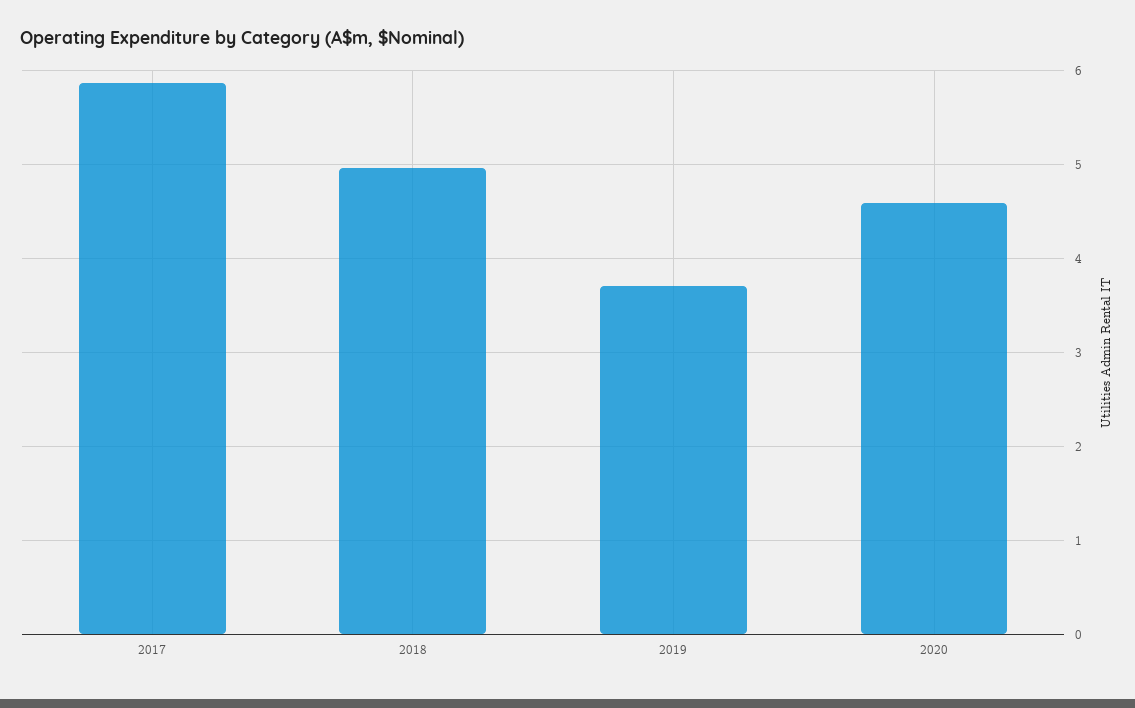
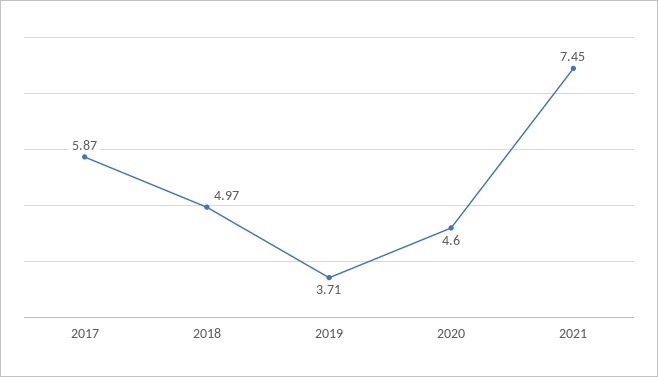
2021: none -> 7.45

